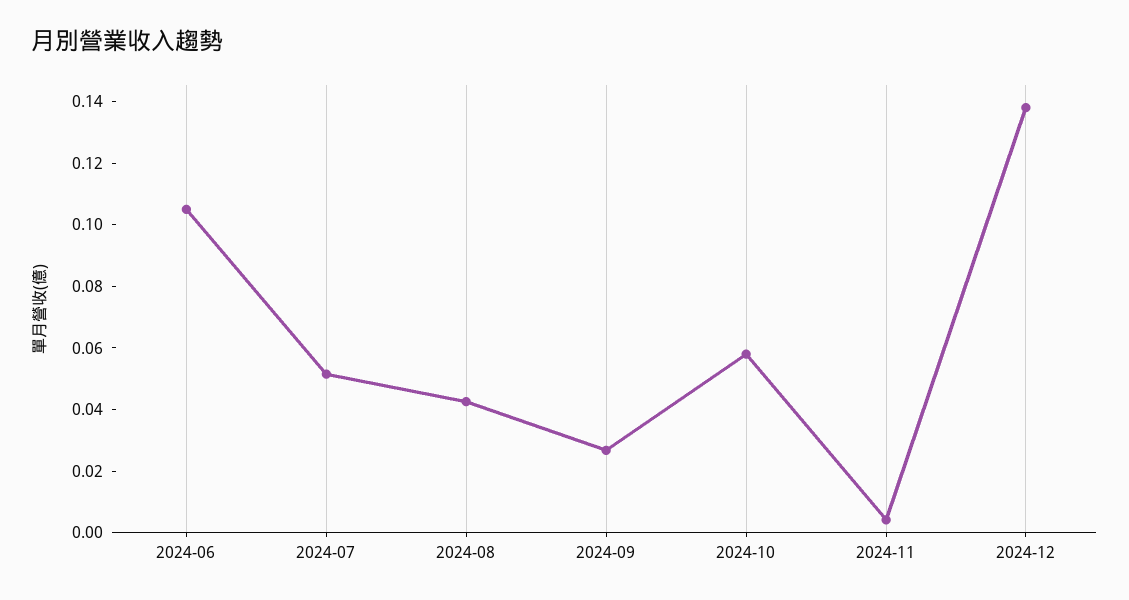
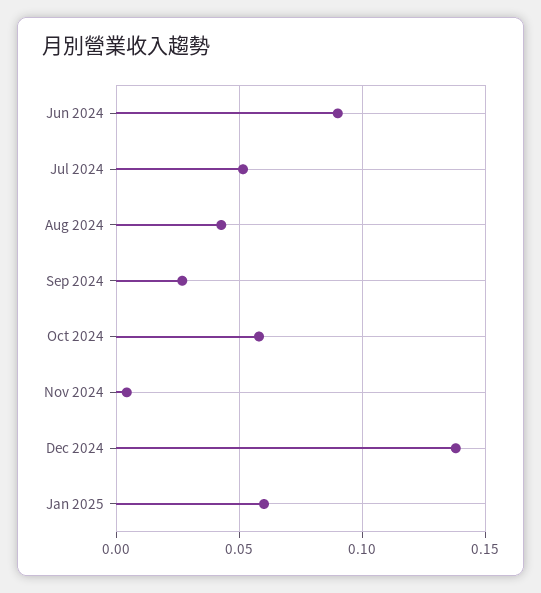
2024-06: 0.105 -> 0.09
Jan 2025: none -> 0.06

